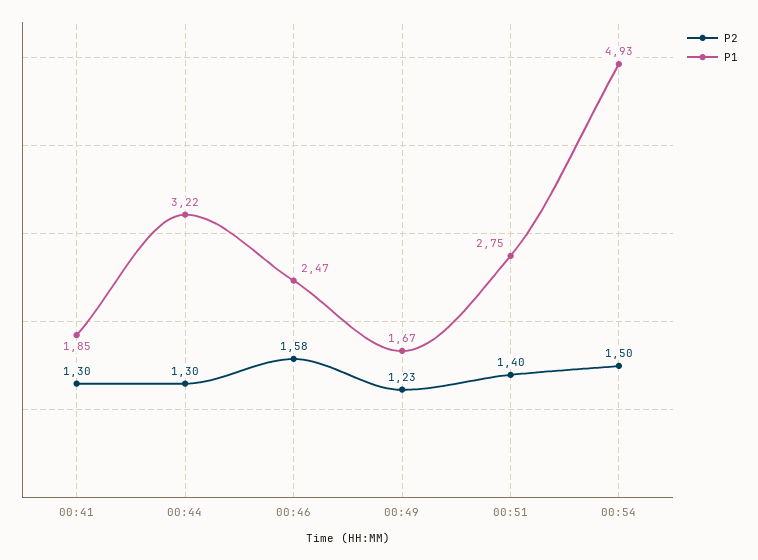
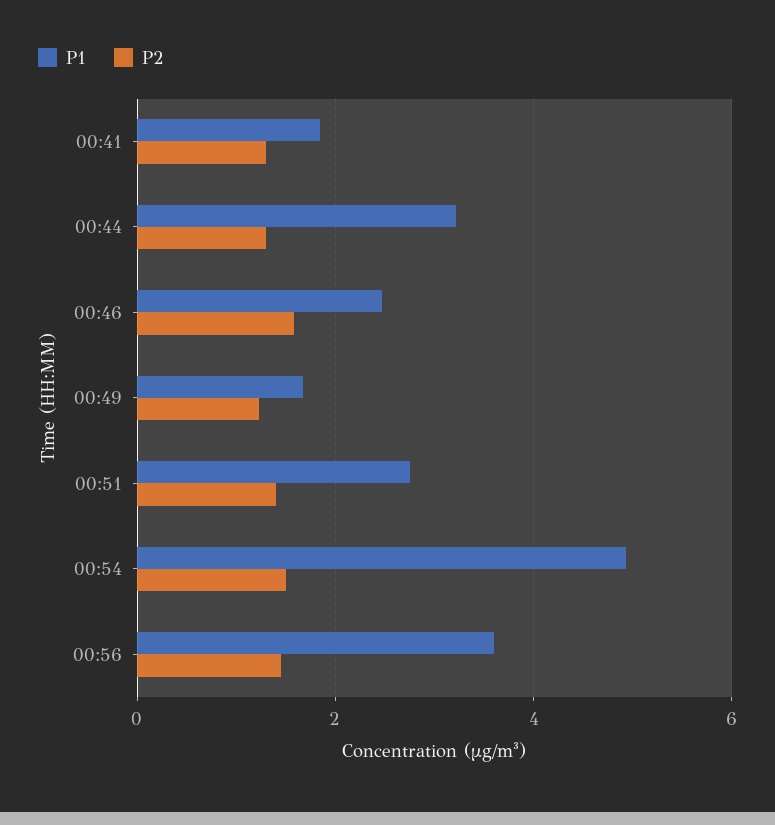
P1, 00:56: none -> 3.6
P2, 00:56: none -> 1.4

